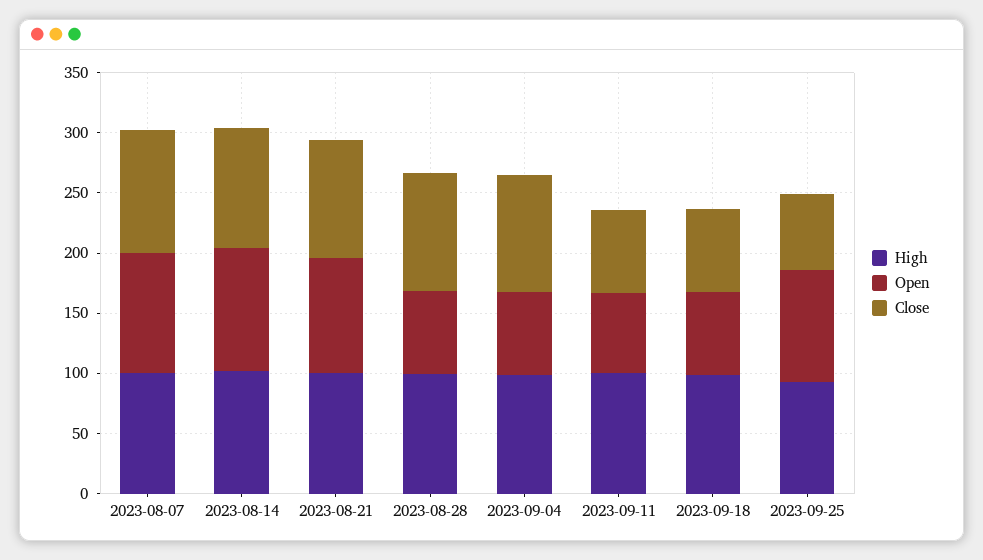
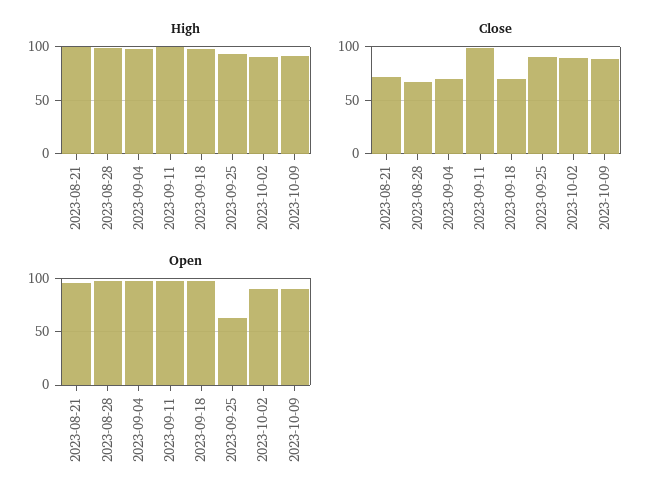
High, 2023-08-07: 100 -> none
Open, 2023-08-07: 100 -> none
Close, 2023-08-07: 100 -> none
High, 2023-08-14: 100 -> none
Open, 2023-08-14: 100 -> none
Close, 2023-08-14: 100 -> none
Close, 2023-08-21: 100 -> 70
Open, 2023-08-28: 70 -> 100
Close, 2023-08-28: 100 -> 70
Open, 2023-09-04: 70 -> 100
Close, 2023-09-04: 100 -> 70
Open, 2023-09-11: 70 -> 100
Close, 2023-09-11: 70 -> 100
Open, 2023-09-18: 70 -> 100
Open, 2023-09-25: 90 -> 60
Close, 2023-09-25: 60 -> 90
High, 2023-10-02: none -> 90
High, 2023-10-09: none -> 90
Close, 2023-10-02: none -> 90
Close, 2023-10-09: none -> 90
Open, 2023-10-02: none -> 90
Open, 2023-10-09: none -> 90

